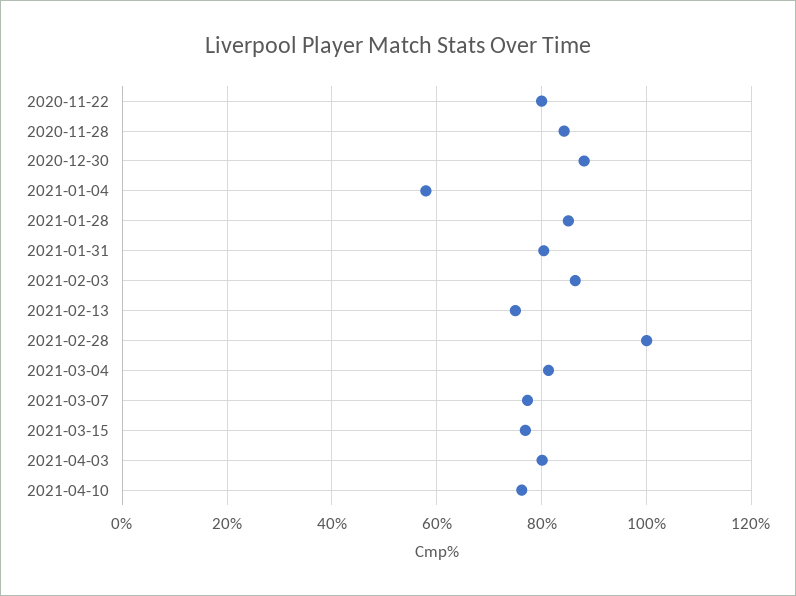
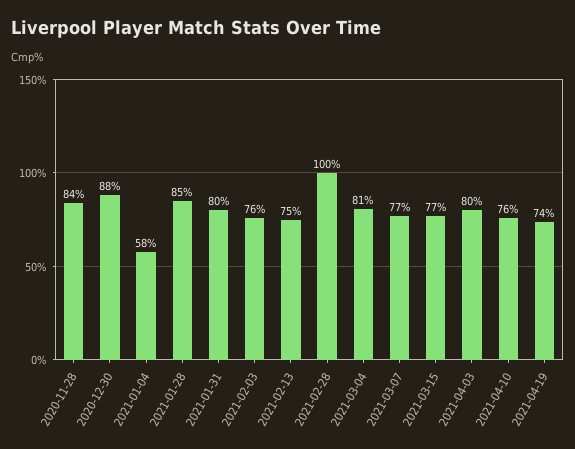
2020-11-22: 80 -> none
2021-02-03: 86 -> 76
2021-04-19: none -> 74

